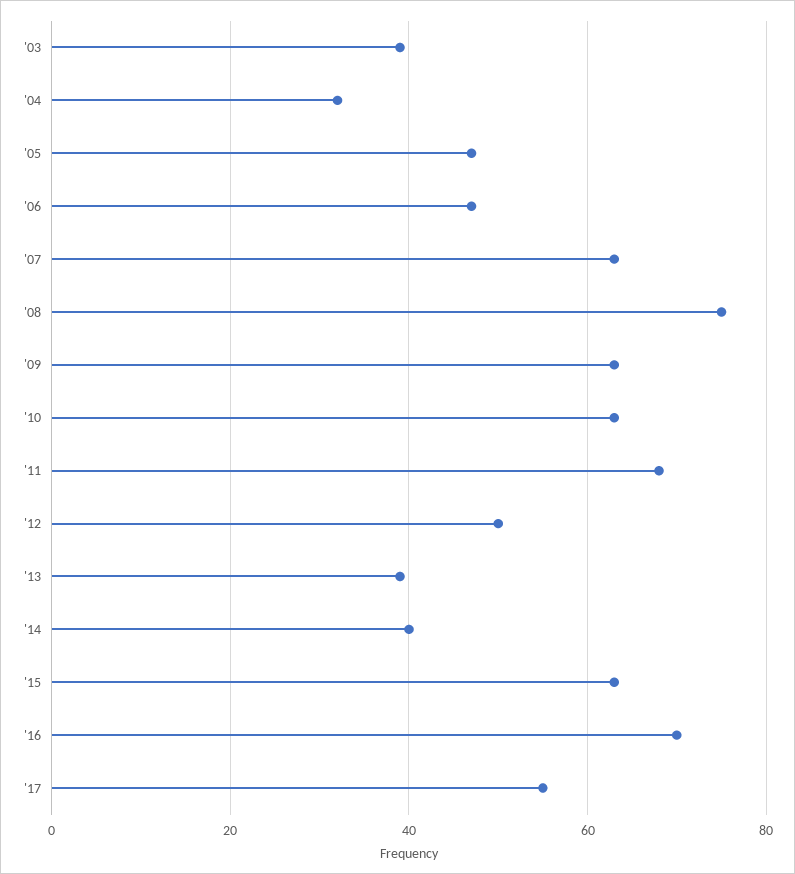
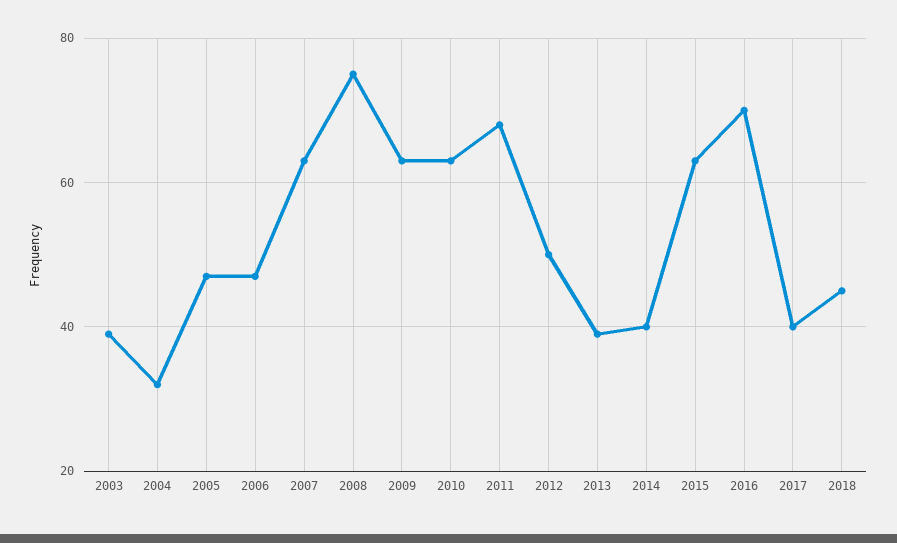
'17: 55 -> 40
2018: none -> 45

